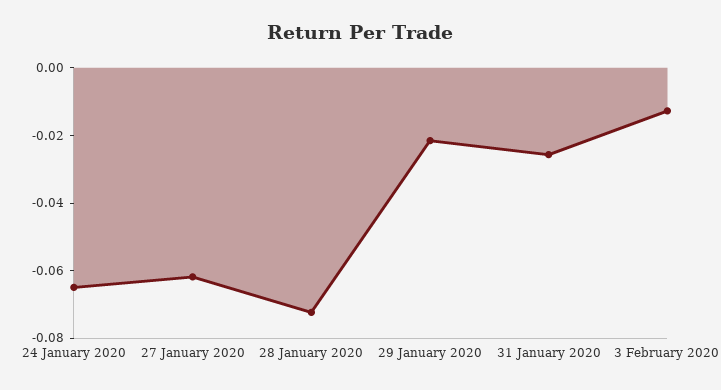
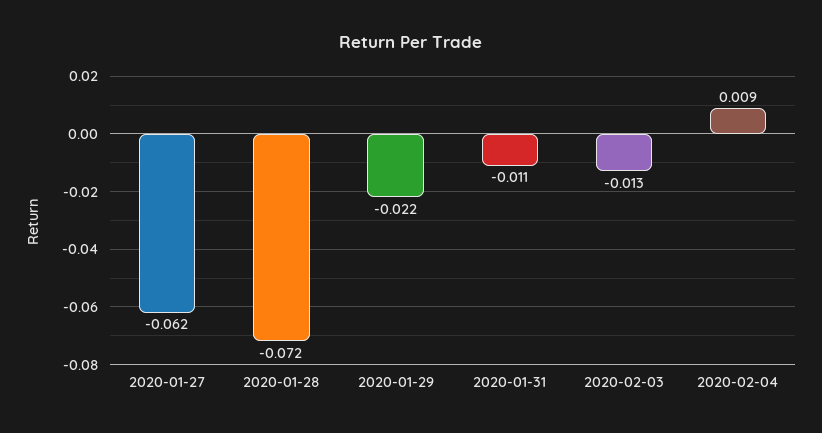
24 January 2020: -0.065 -> none
31 January 2020: -0.025 -> -0.011
2020-02-04: none -> 0.009

